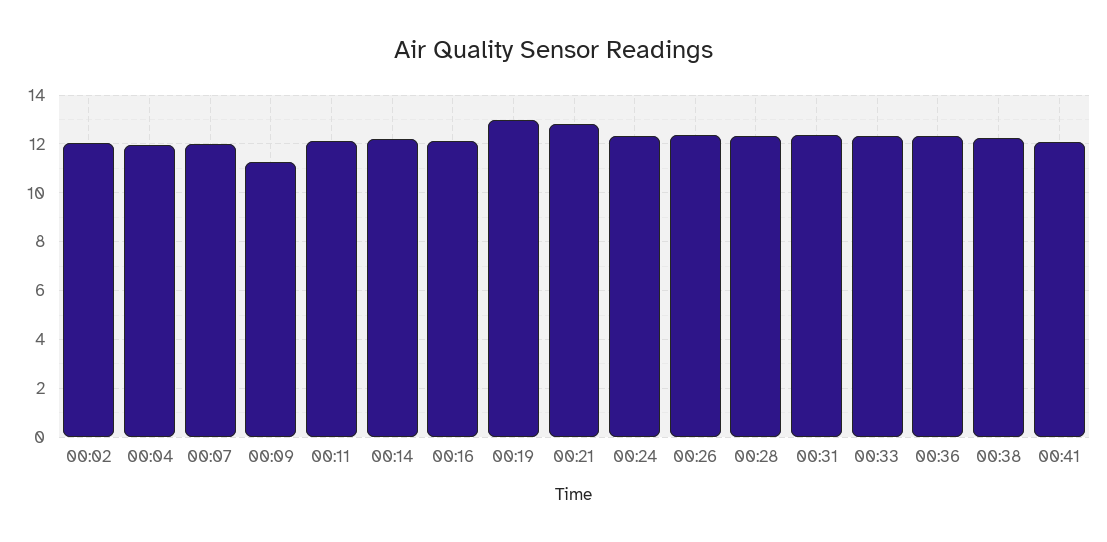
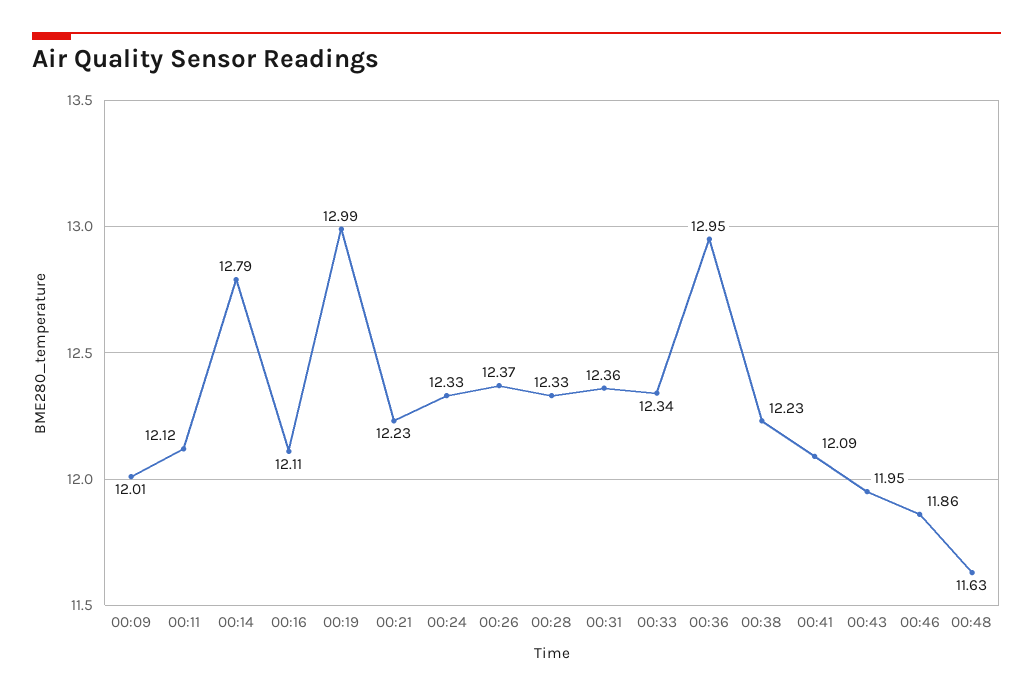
00:02: 12 -> none
00:04: 12 -> none
00:07: 12 -> none
00:09: 11.25 -> 12.01
00:14: 12.25 -> 12.79
00:21: 12.75 -> 12.23
00:36: 12.25 -> 12.95
00:43: none -> 11.95
00:46: none -> 11.86
00:48: none -> 11.63

